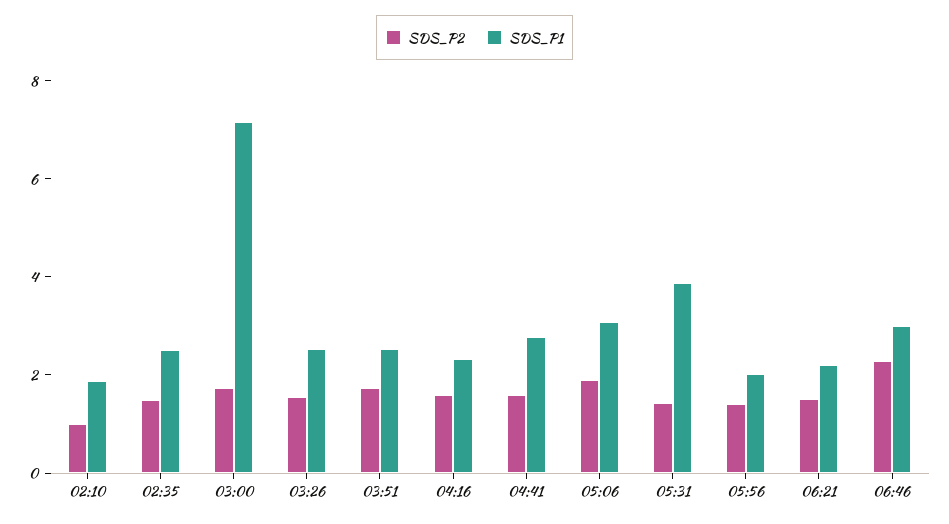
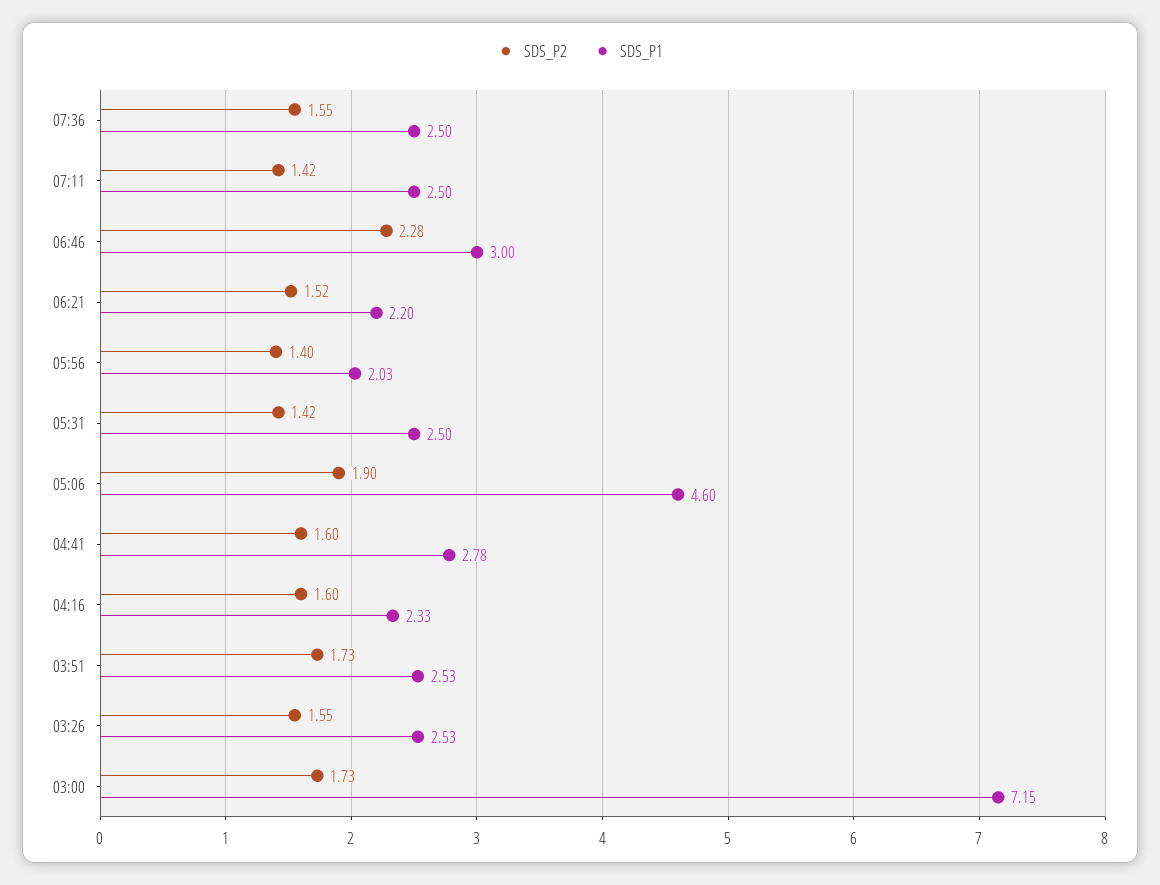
SDS_P2, 02:10: 1 -> none
SDS_P1, 02:10: 2 -> none
SDS_P2, 02:35: 1.5 -> none
SDS_P1, 02:35: 2.5 -> none
SDS_P1, 05:06: 3 -> 4.6
SDS_P1, 05:31: 4 -> 2.5
SDS_P2, 07:36: none -> 1.55
SDS_P1, 07:36: none -> 2.5
SDS_P2, 07:11: none -> 1.42
SDS_P1, 07:11: none -> 2.5

